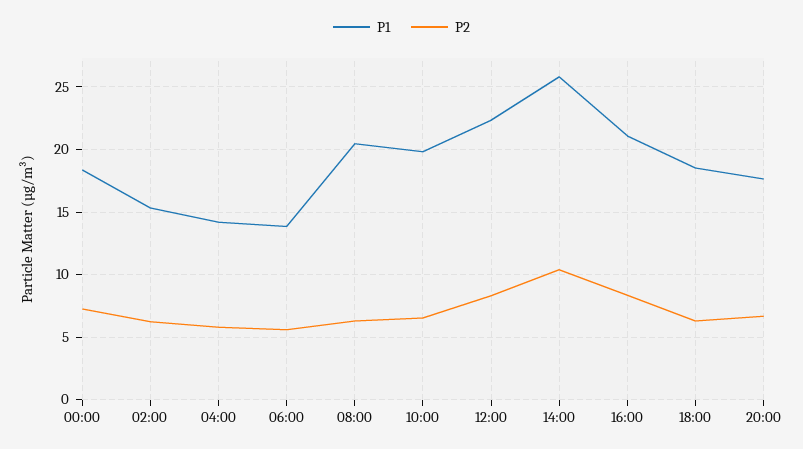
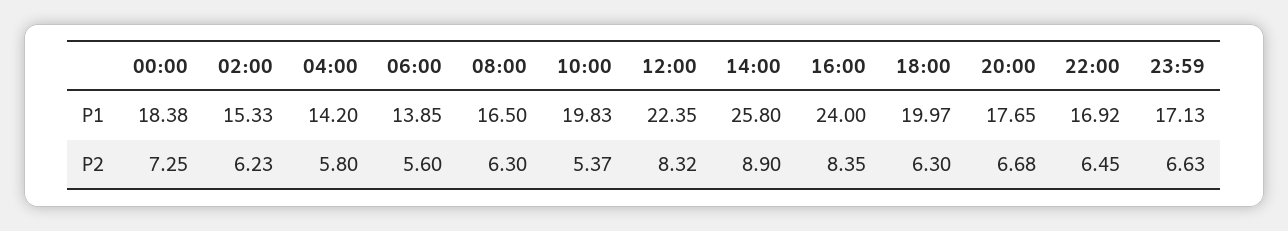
P1, 08:00: 20.5 -> 16.5
P2, 10:00: 6.5 -> 5.37
P2, 14:00: 10.5 -> 8.9
P1, 16:00: 21 -> 24
P1, 18:00: 18.5 -> 19.97
P1, 22:00: none -> 16.92
P1, 23:59: none -> 17.13
P2, 22:00: none -> 6.45
P2, 23:59: none -> 6.63

